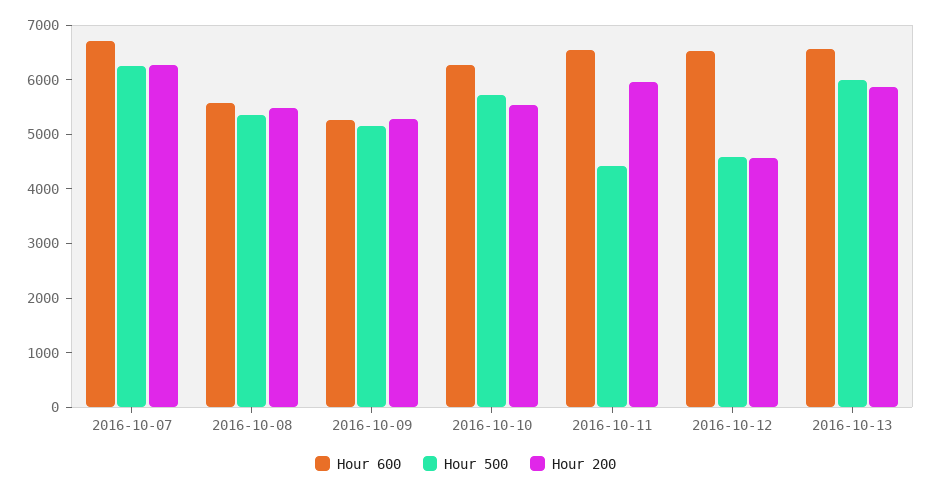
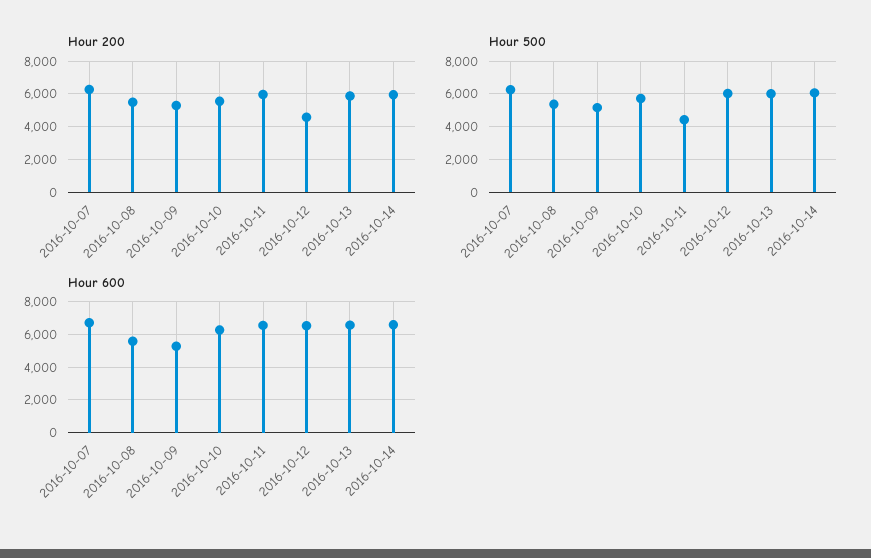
Hour 500, 2016-10-12: 4600 -> 6000
Hour 200, 2016-10-14: none -> 6000
Hour 500, 2016-10-14: none -> 6000
Hour 600, 2016-10-14: none -> 6500

